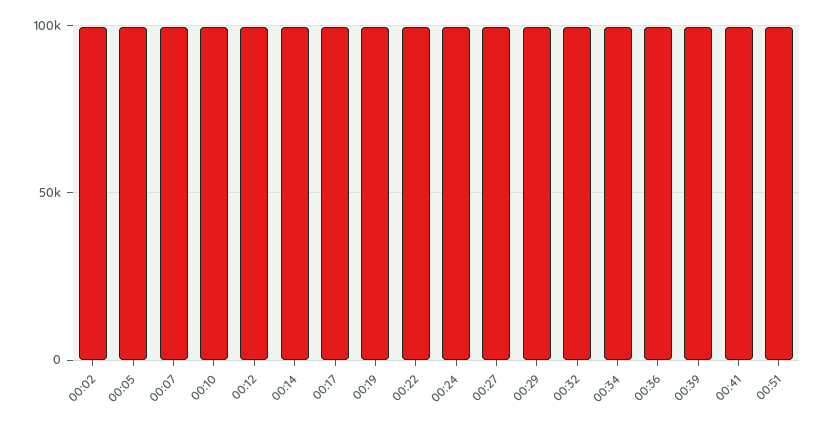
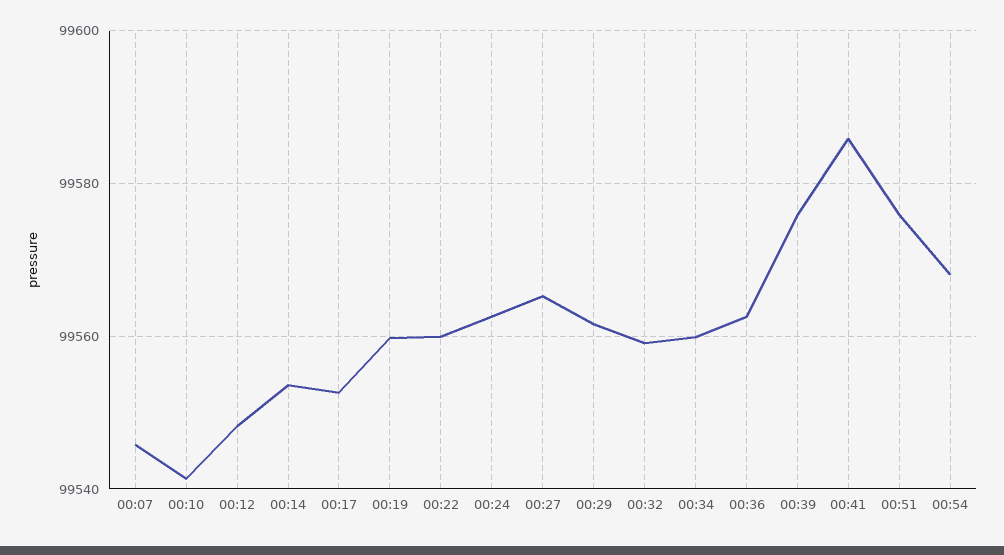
00:02: 100000 -> none
00:05: 100000 -> none
00:54: none -> 99568

